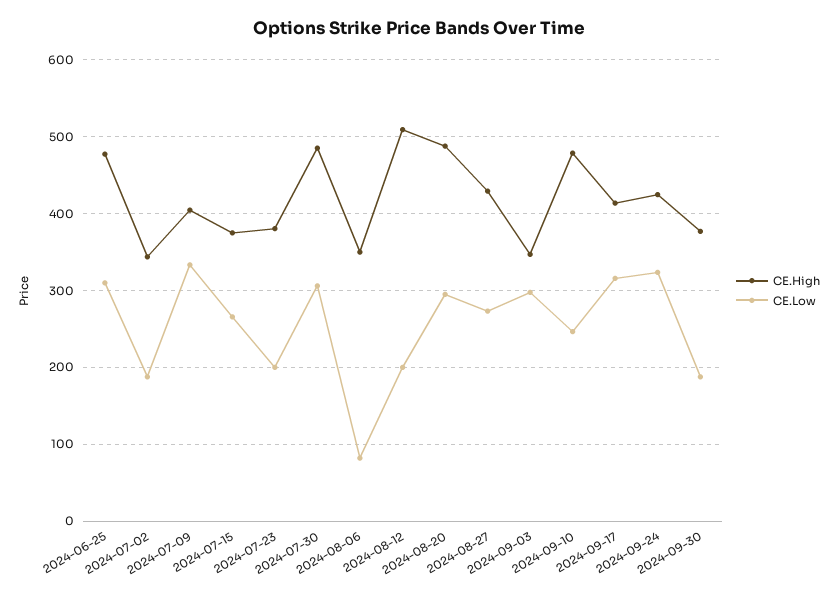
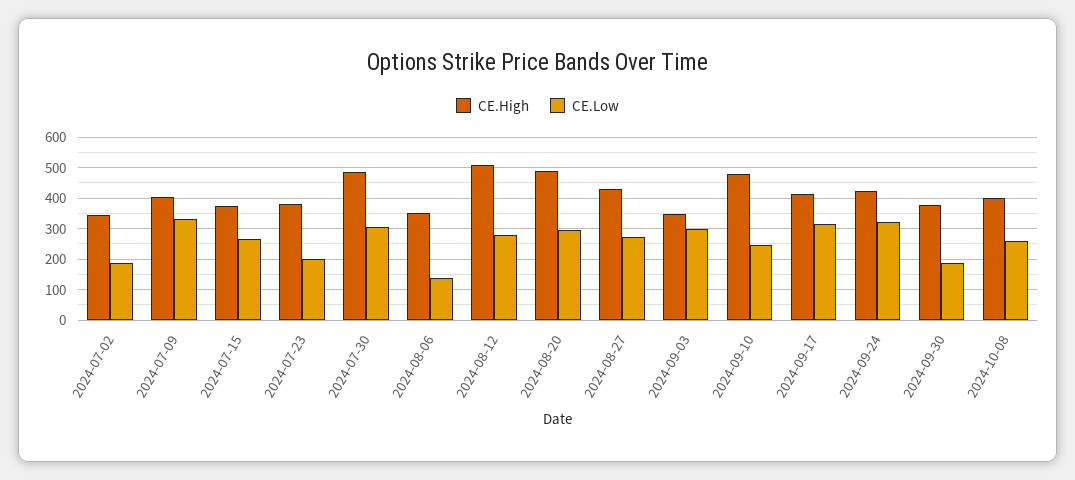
CE.High, 2024-06-25: 480 -> none
CE.Low, 2024-06-25: 310 -> none
CE.Low, 2024-08-06: 80 -> 140
CE.Low, 2024-08-12: 200 -> 280
CE.High, 2024-10-08: none -> 400
CE.Low, 2024-10-08: none -> 260

